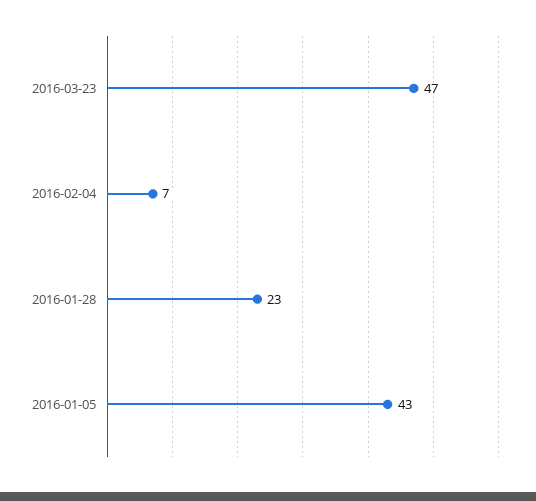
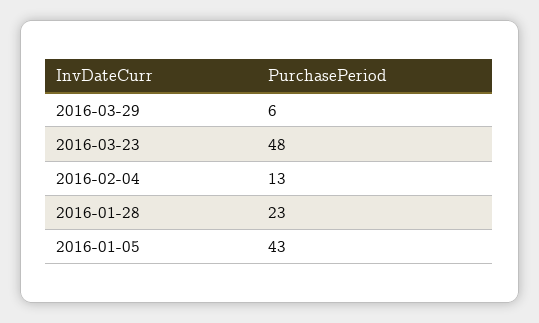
2016-03-23: 47 -> 48
2016-02-04: 7 -> 13
2016-03-29: none -> 6

